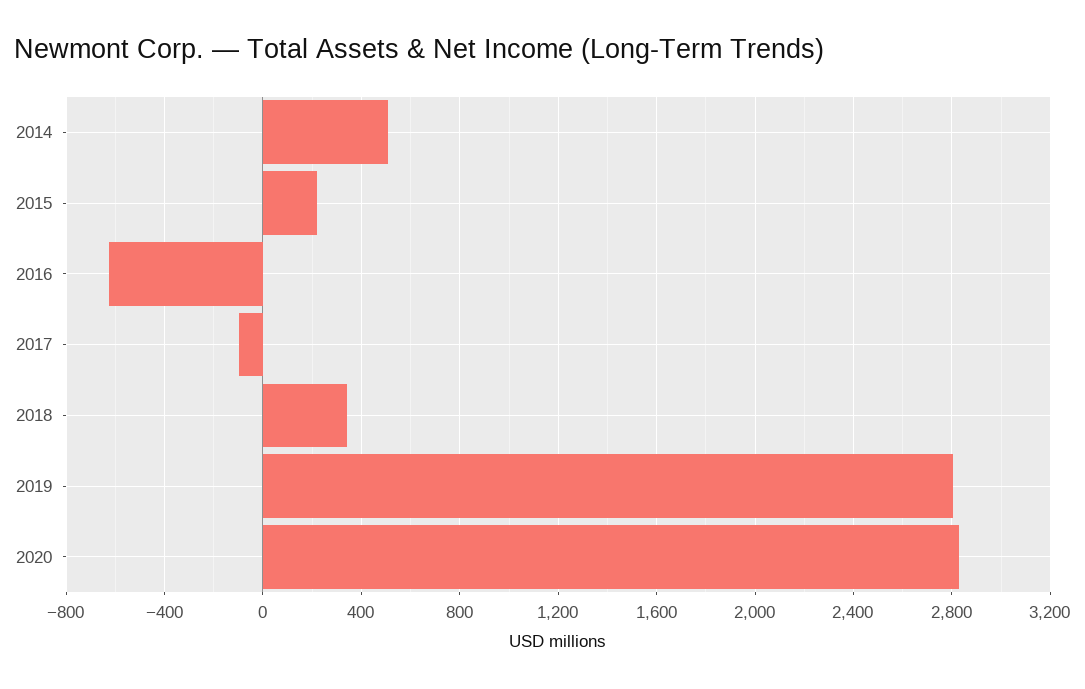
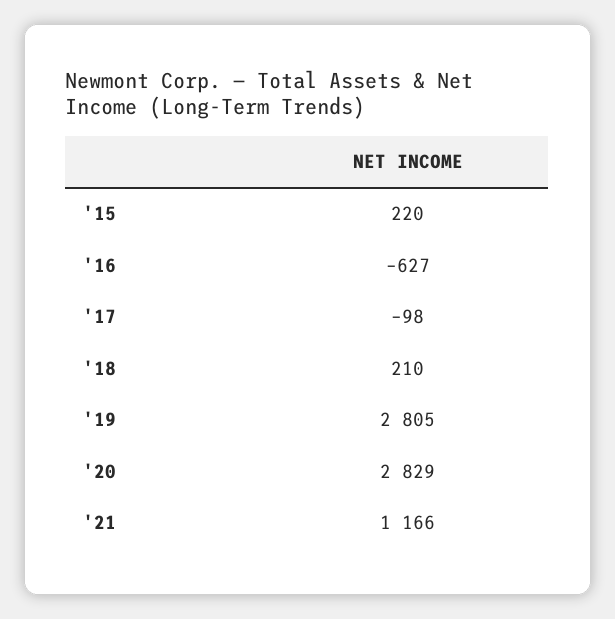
2014: 500 -> none
2018: 350 -> 210
'21: none -> 1166

